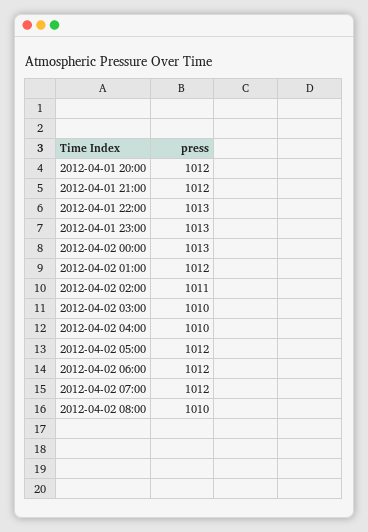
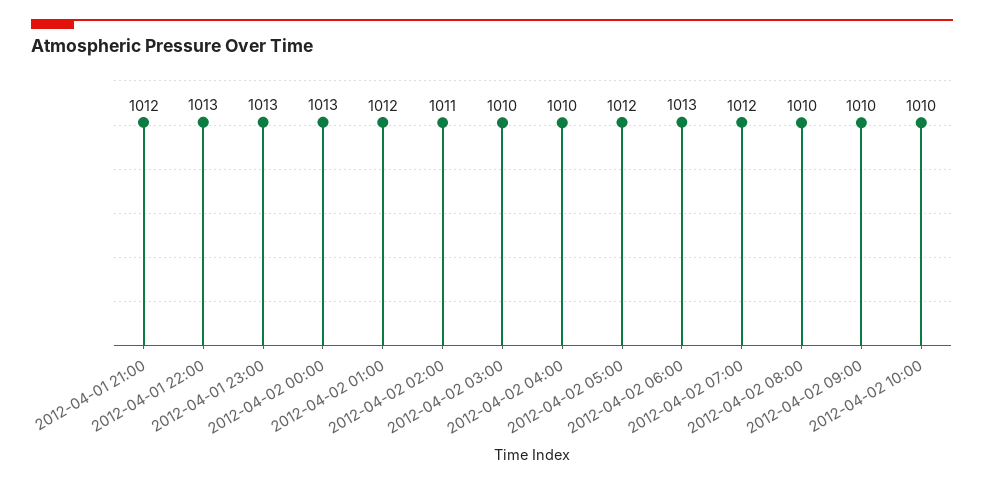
2012-04-01 20:00: 1012 -> none
2012-04-02 06:00: 1012 -> 1013
2012-04-02 09:00: none -> 1010
2012-04-02 10:00: none -> 1010

